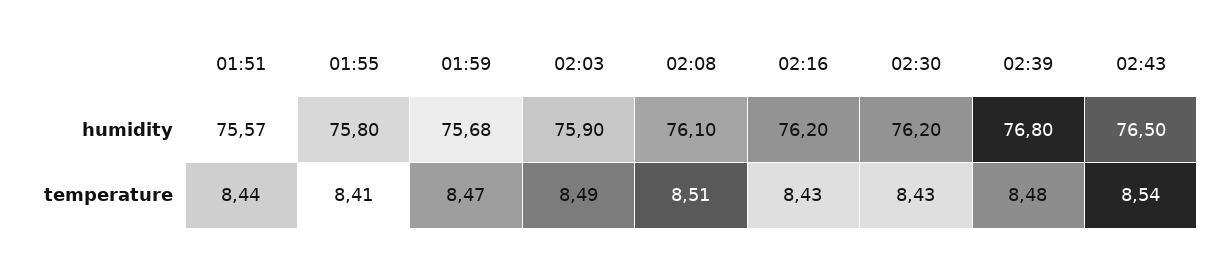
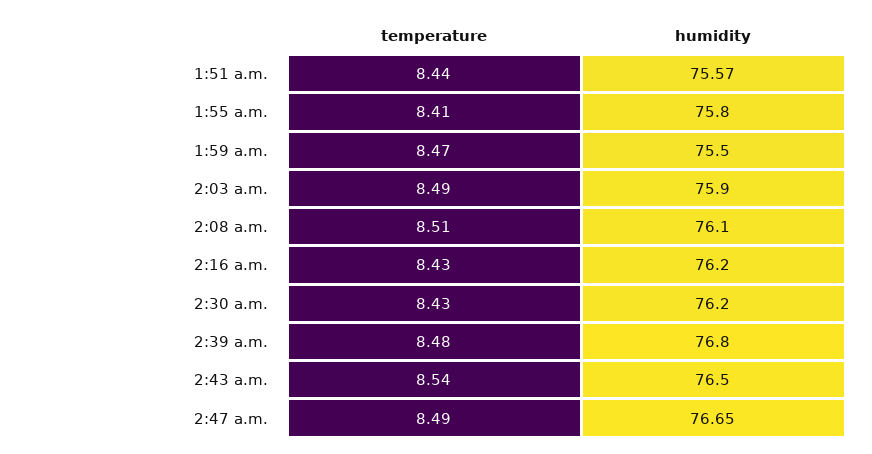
01:59, humidity: 75.68 -> 75.5
2:47 a.m., temperature: none -> 8.49
2:47 a.m., humidity: none -> 76.65

